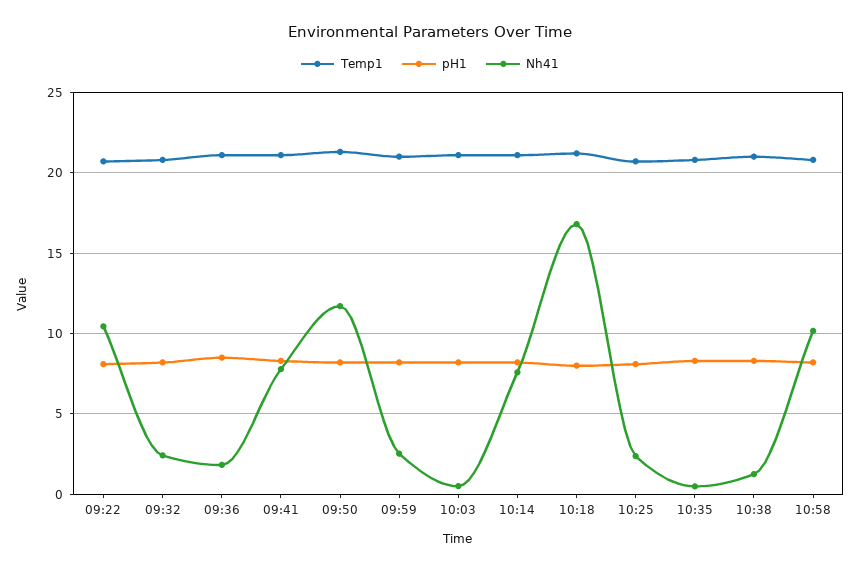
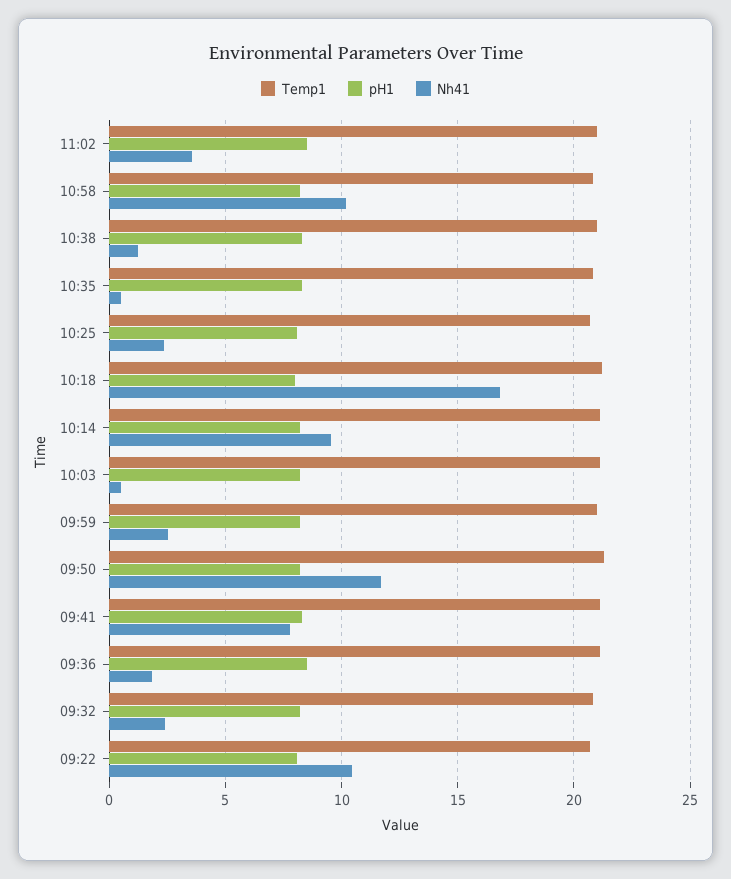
Nh41, 10:14: 7.5 -> 9.5
Temp1, 11:02: none -> 21
pH1, 11:02: none -> 8.5
Nh41, 11:02: none -> 3.5

